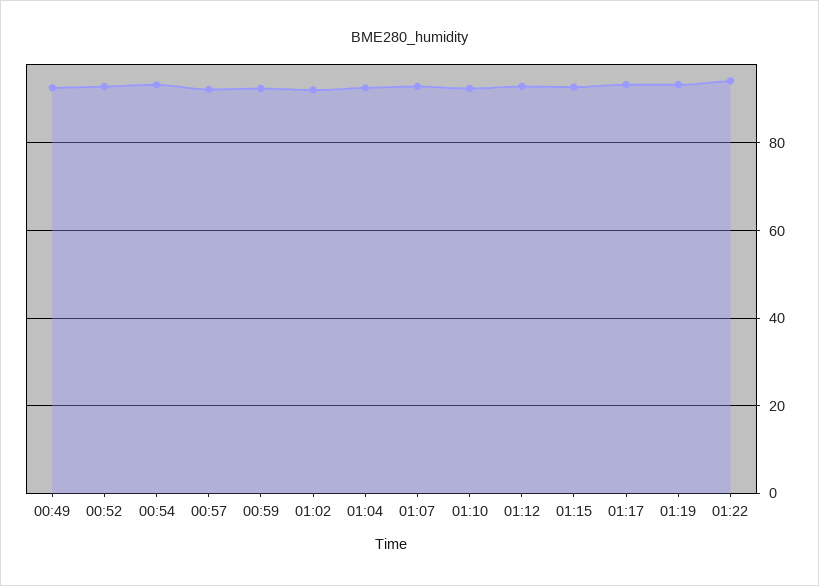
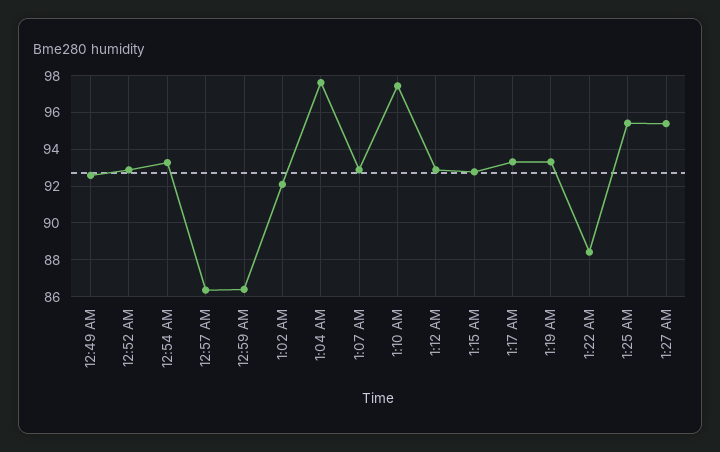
00:57: 92 -> 86.5
00:59: 92 -> 86.5
01:04: 92 -> 97.5
01:10: 92 -> 97.5
01:22: 94 -> 88.5
1:25 AM: none -> 95.5
1:27 AM: none -> 95.5

